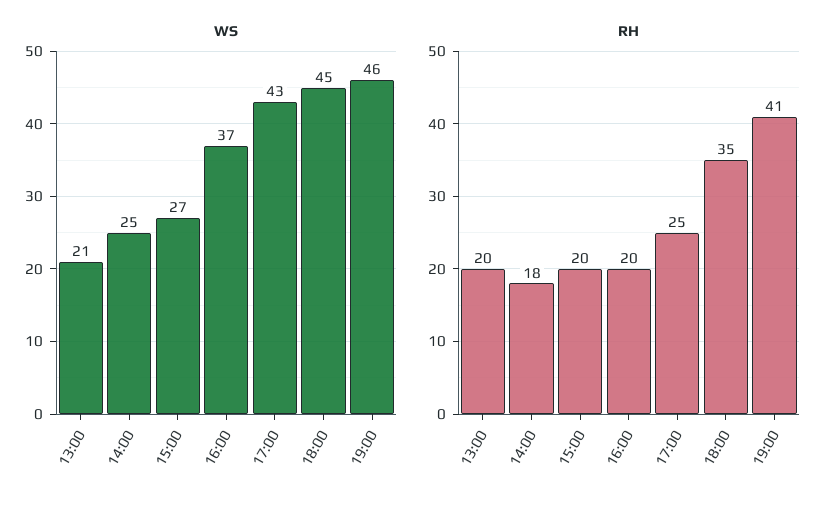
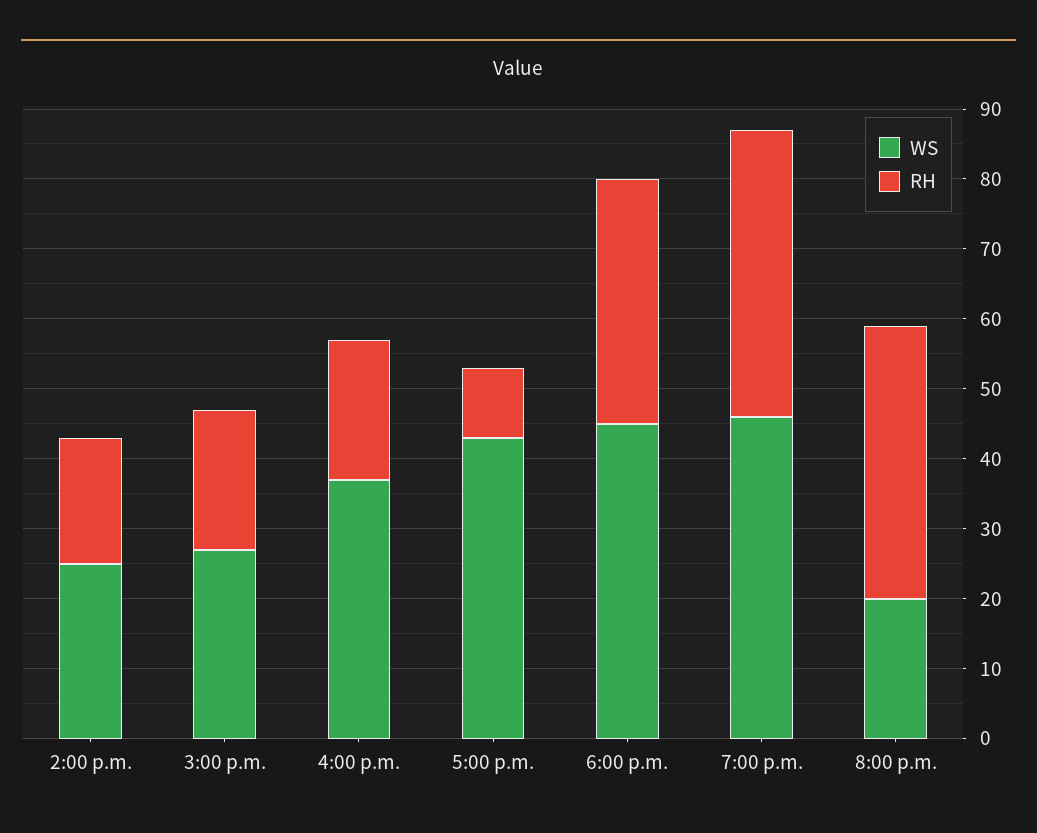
WS, 13:00: 21 -> none
RH, 13:00: 20 -> none
RH, 17:00: 25 -> 10
WS, 8:00 p.m.: none -> 20
RH, 8:00 p.m.: none -> 40

